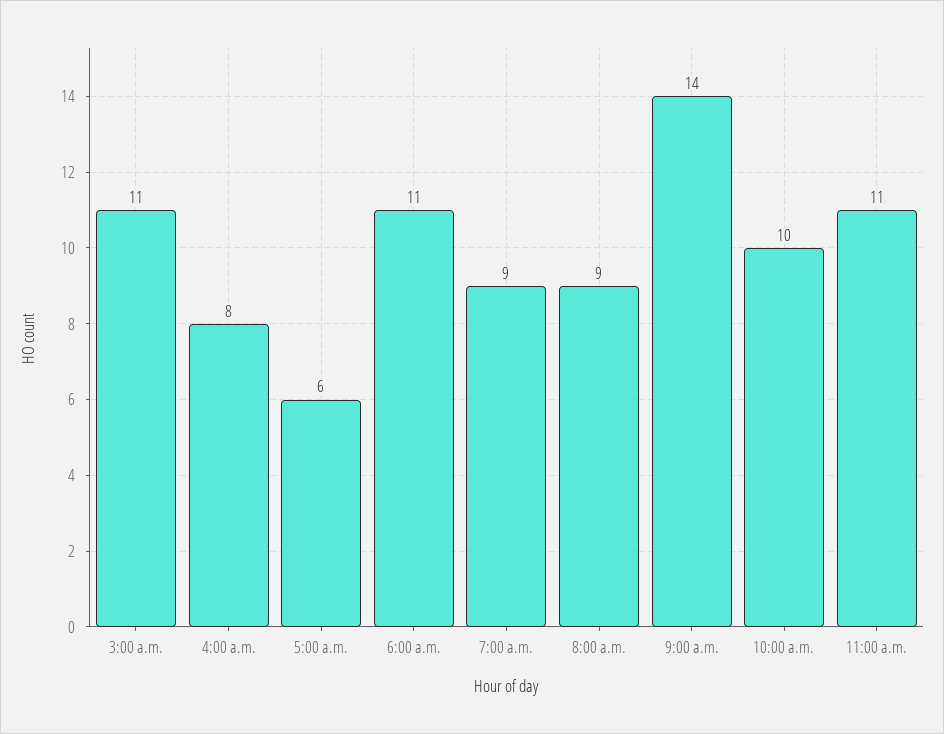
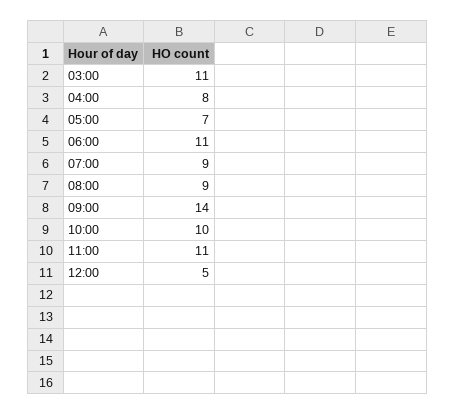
5:00 a.m.: 6 -> 7
12:00: none -> 5

